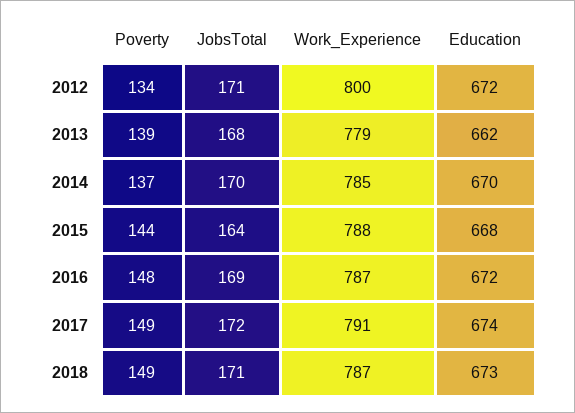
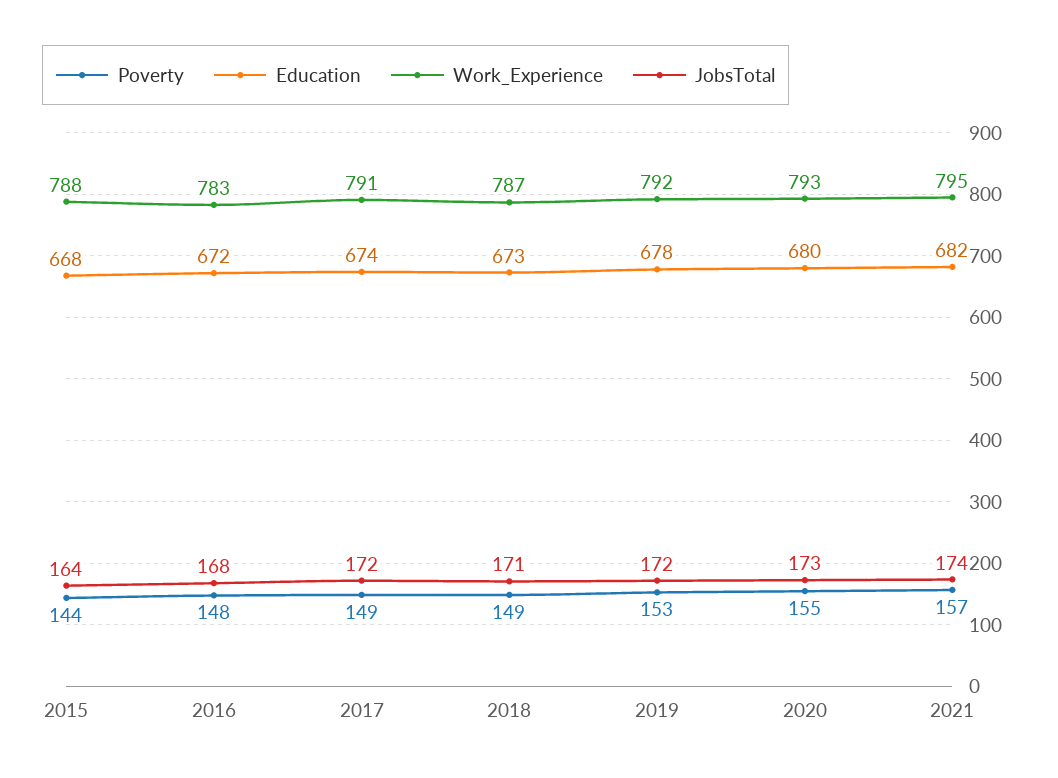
Poverty, 2012: 134 -> none
JobsTotal, 2012: 171 -> none
Work_Experience, 2012: 800 -> none
Education, 2012: 672 -> none
Poverty, 2013: 139 -> none
JobsTotal, 2013: 168 -> none
Work_Experience, 2013: 779 -> none
Education, 2013: 662 -> none
Poverty, 2014: 137 -> none
JobsTotal, 2014: 170 -> none
Work_Experience, 2014: 785 -> none
Education, 2014: 670 -> none
JobsTotal, 2016: 169 -> 168
Work_Experience, 2016: 787 -> 783
Poverty, 2019: none -> 153
Education, 2019: none -> 678
Work_Experience, 2019: none -> 792
JobsTotal, 2019: none -> 172
Poverty, 2020: none -> 155
Education, 2020: none -> 680
Work_Experience, 2020: none -> 793
JobsTotal, 2020: none -> 173
Poverty, 2021: none -> 157
Education, 2021: none -> 682
Work_Experience, 2021: none -> 795
JobsTotal, 2021: none -> 174

